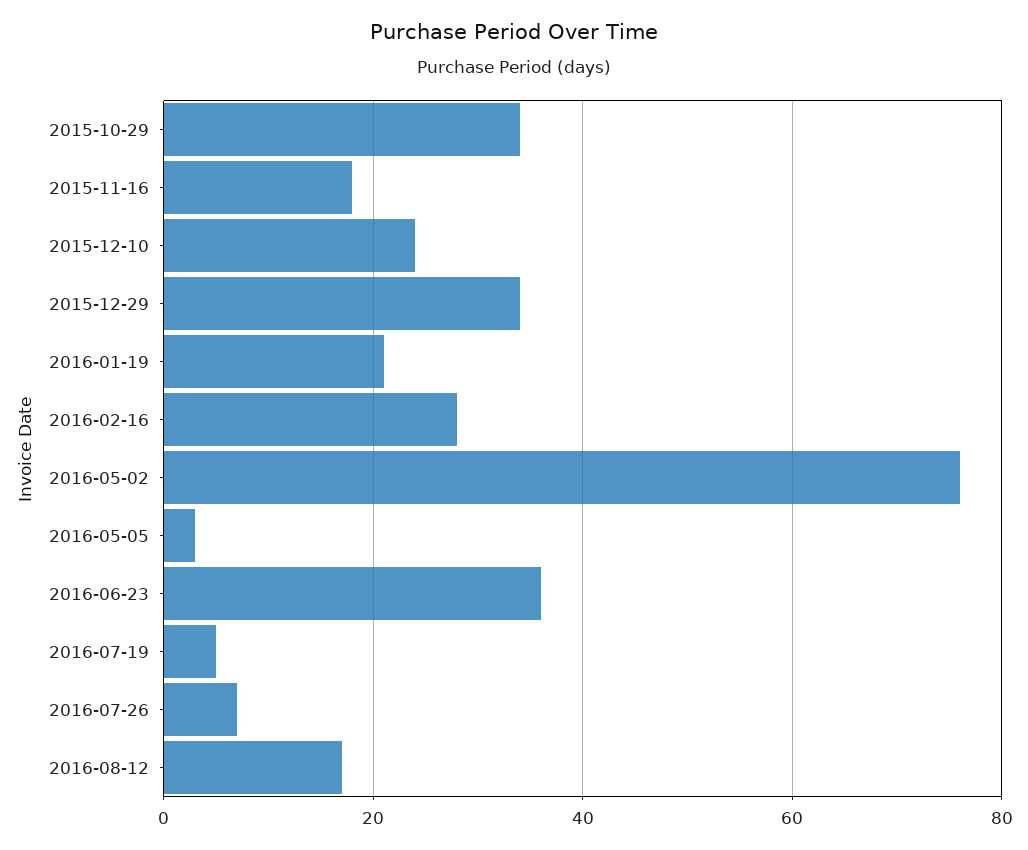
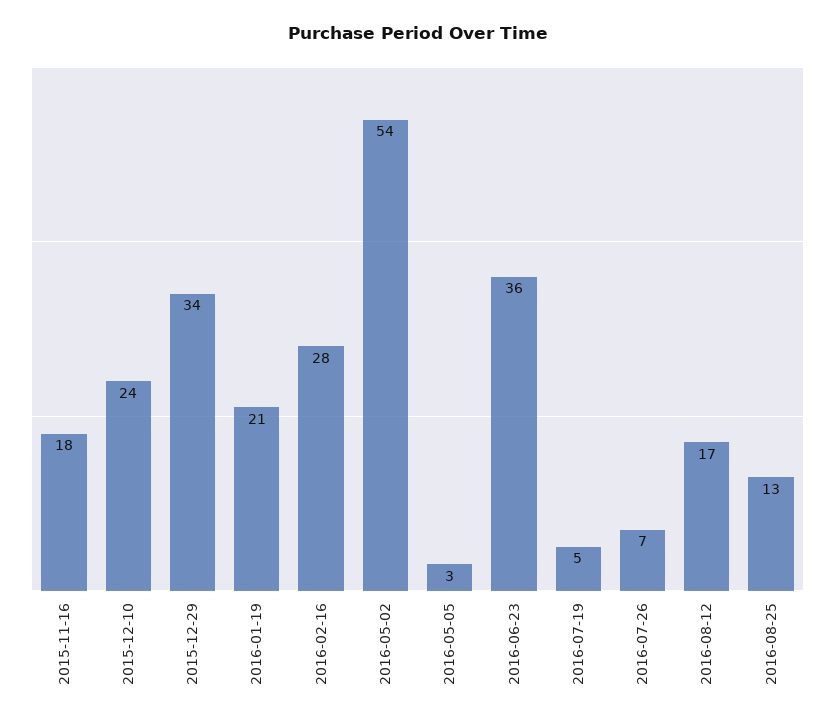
2015-10-29: 35 -> none
2016-05-02: 75 -> 54
2016-08-25: none -> 13

